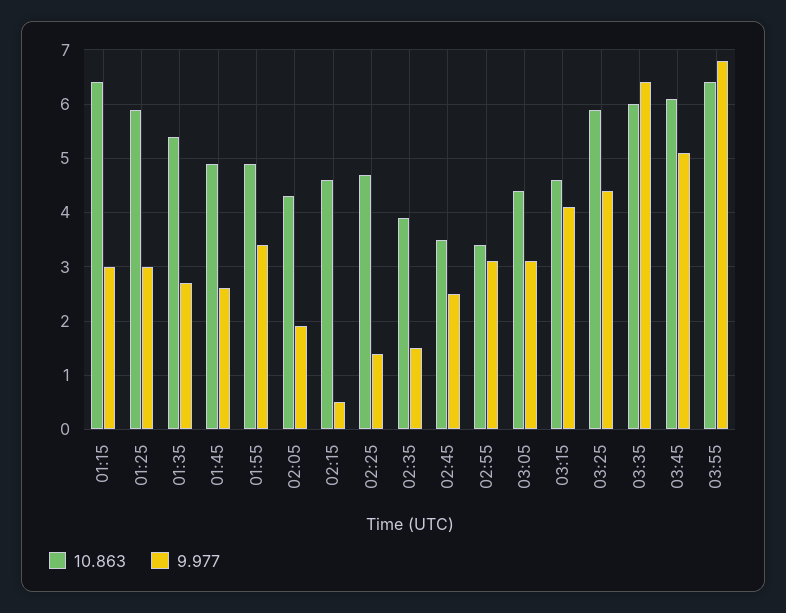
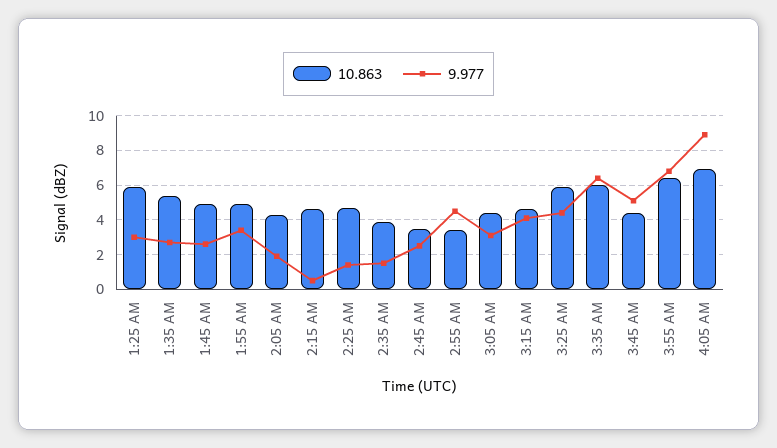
10.863, 01:15: 6.5 -> none
9.977, 01:15: 3 -> none
9.977, 02:55: 3 -> 4.5
10.863, 03:45: 6 -> 4.5
10.863, 4:05 AM: none -> 7
9.977, 4:05 AM: none -> 9

